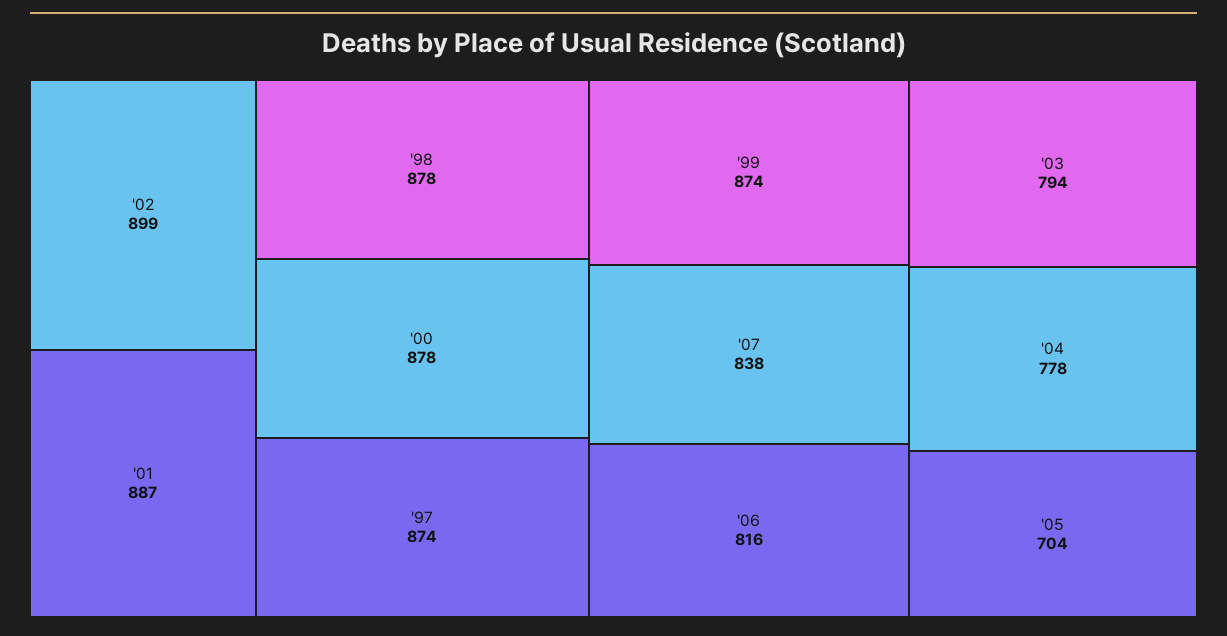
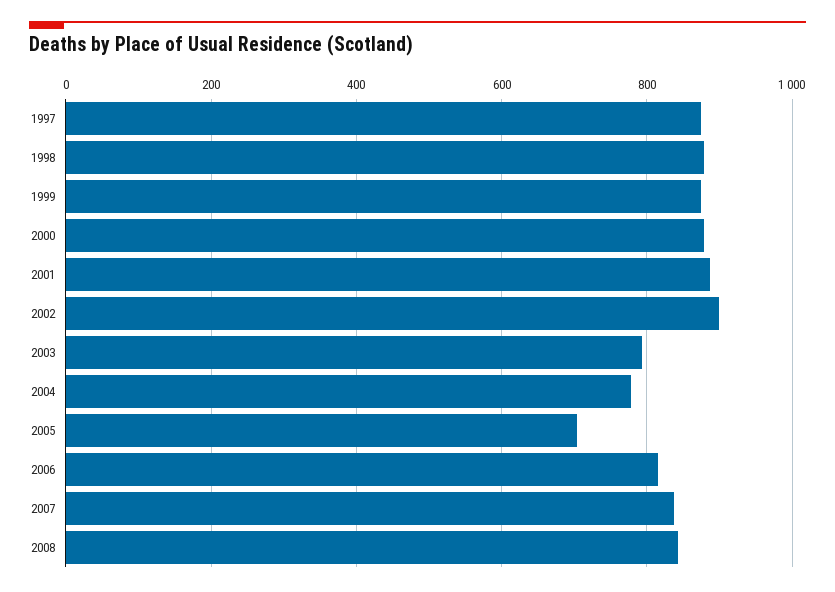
2008: none -> 840

